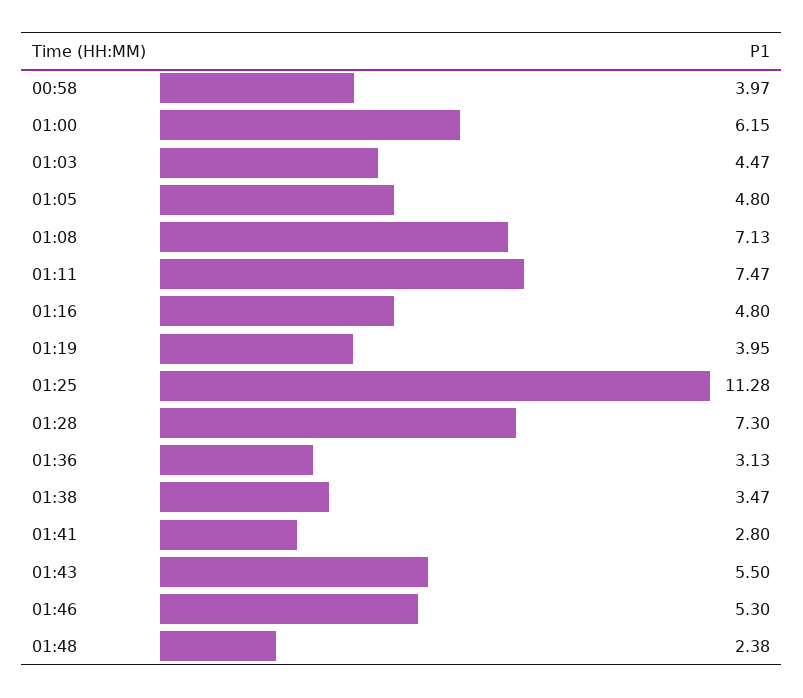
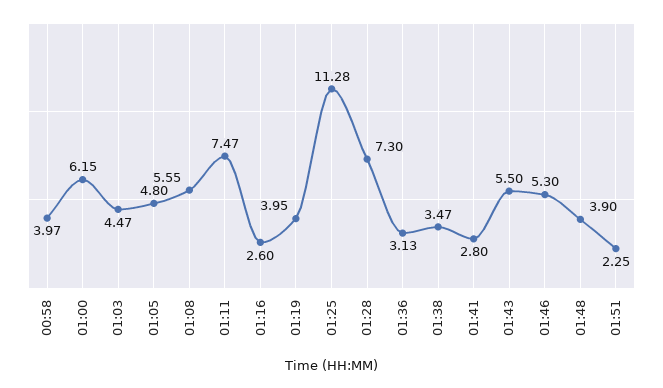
01:08: 7.13 -> 5.55
01:16: 4.8 -> 2.6
01:48: 2.38 -> 3.9
01:51: none -> 2.25

